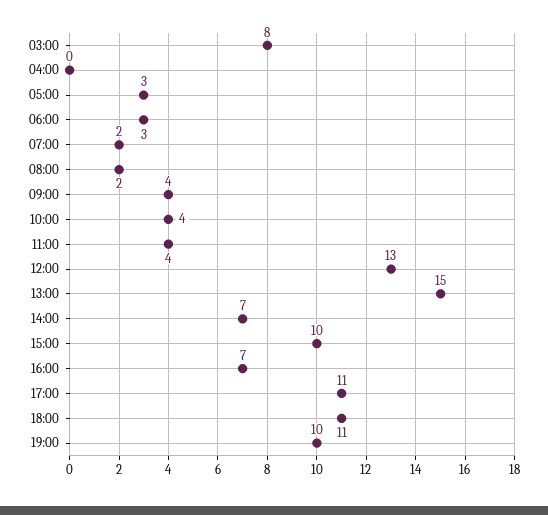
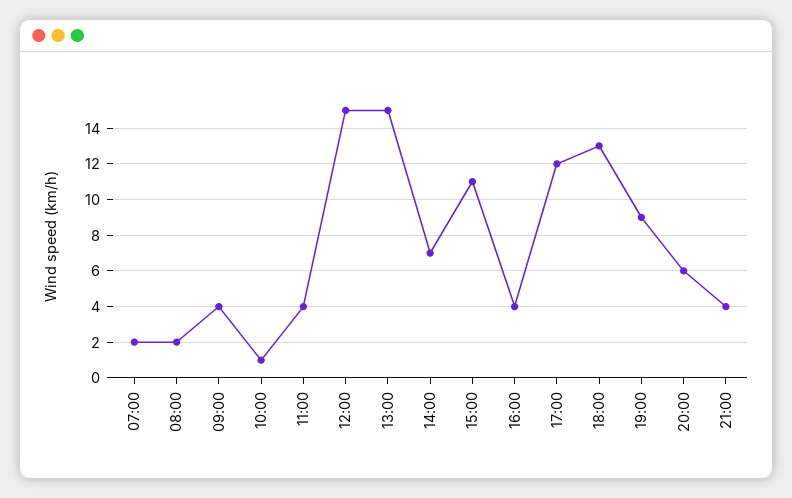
03:00: 8 -> none
04:00: 0 -> none
05:00: 3 -> none
06:00: 3 -> none
10:00: 4 -> 1
12:00: 13 -> 15
15:00: 10 -> 11
16:00: 7 -> 4
17:00: 11 -> 12
18:00: 11 -> 13
19:00: 10 -> 9
20:00: none -> 6
21:00: none -> 4

